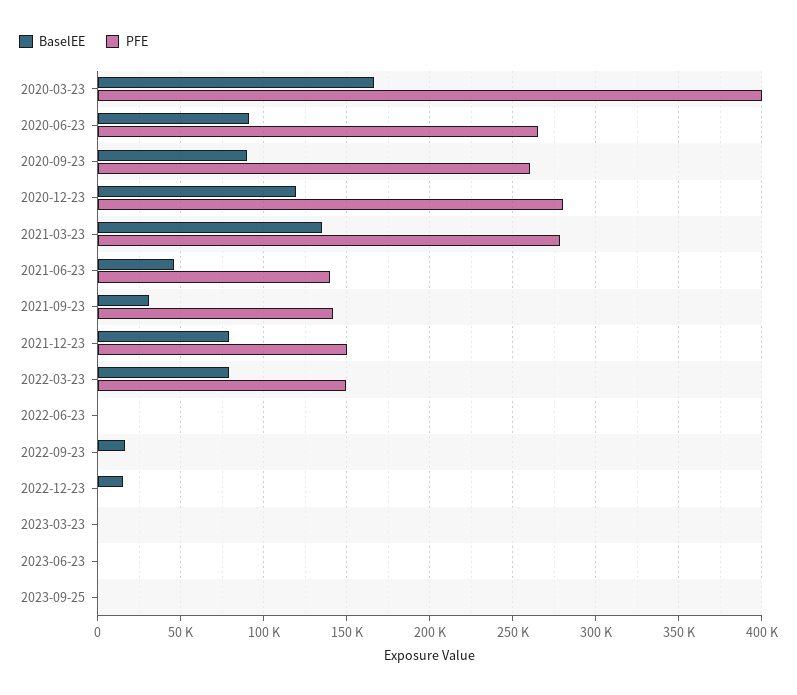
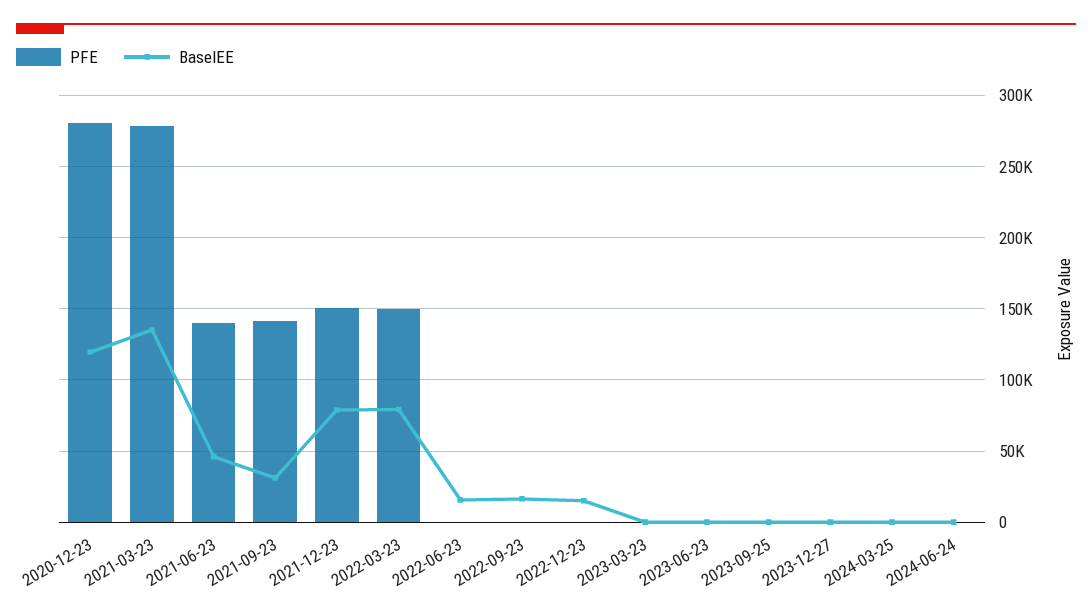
BaselEE, 2020-03-23: 165000 -> none
PFE, 2020-03-23: 400000 -> none
BaselEE, 2020-06-23: 90000 -> none
PFE, 2020-06-23: 265000 -> none
BaselEE, 2020-09-23: 90000 -> none
PFE, 2020-09-23: 260000 -> none
BaselEE, 2022-06-23: 0 -> 15000
PFE, 2023-12-27: none -> 0
BaselEE, 2023-12-27: none -> 0
PFE, 2024-03-25: none -> 0
BaselEE, 2024-03-25: none -> 0
PFE, 2024-06-24: none -> 0
BaselEE, 2024-06-24: none -> 0

